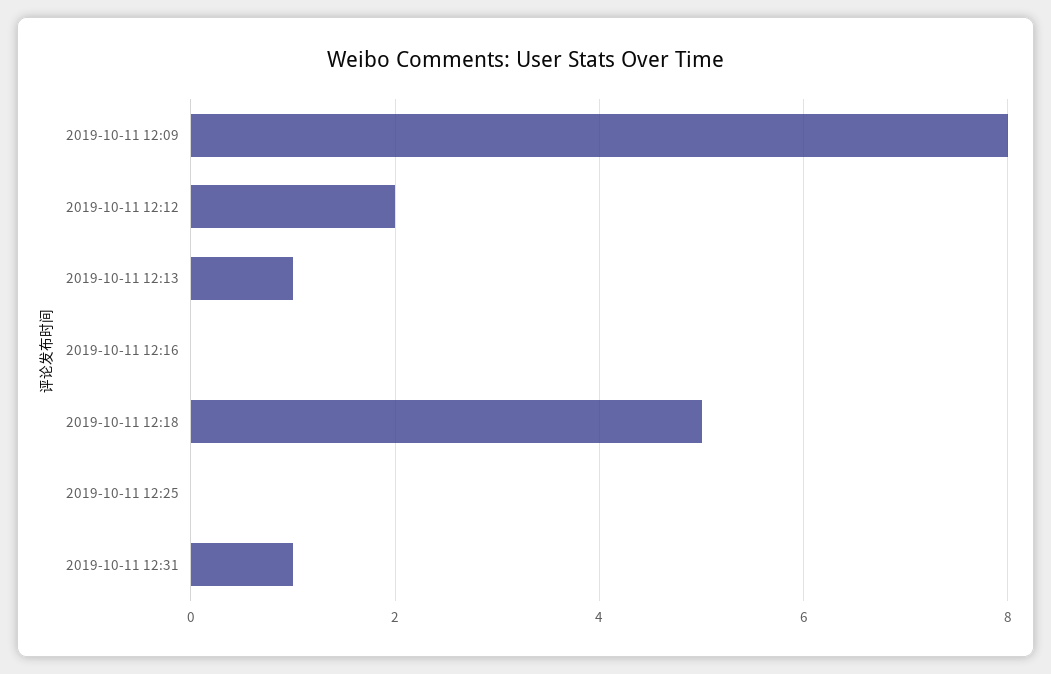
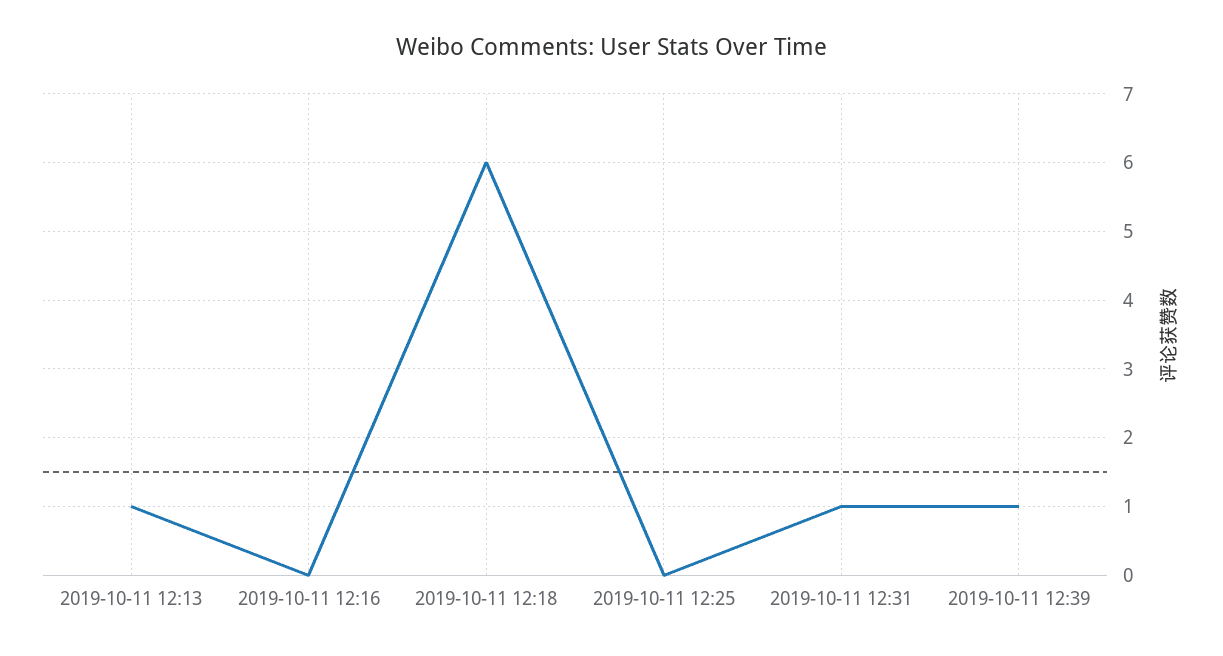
2019-10-11 12:09: 8 -> none
2019-10-11 12:12: 2 -> none
2019-10-11 12:18: 5 -> 6
2019-10-11 12:39: none -> 1

